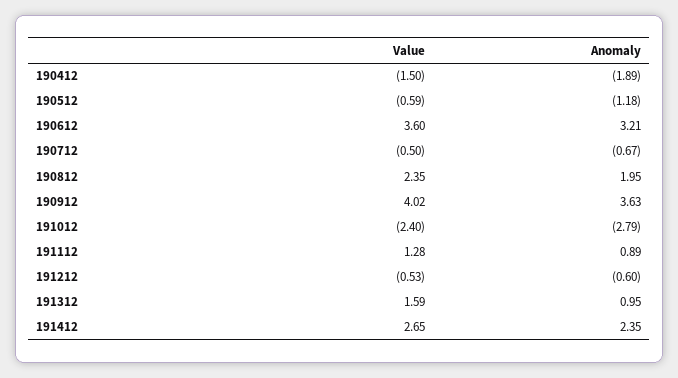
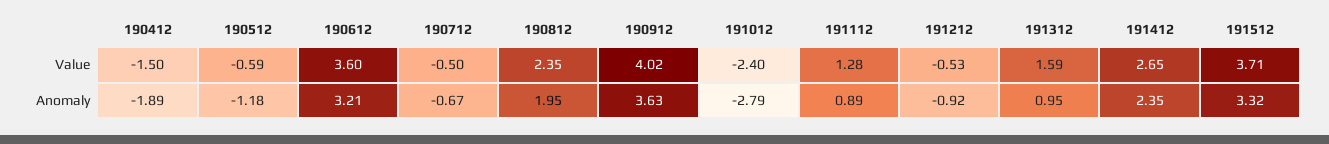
Anomaly, 191212: -0.6 -> -0.92
Value, 191512: none -> 3.71
Anomaly, 191512: none -> 3.32

